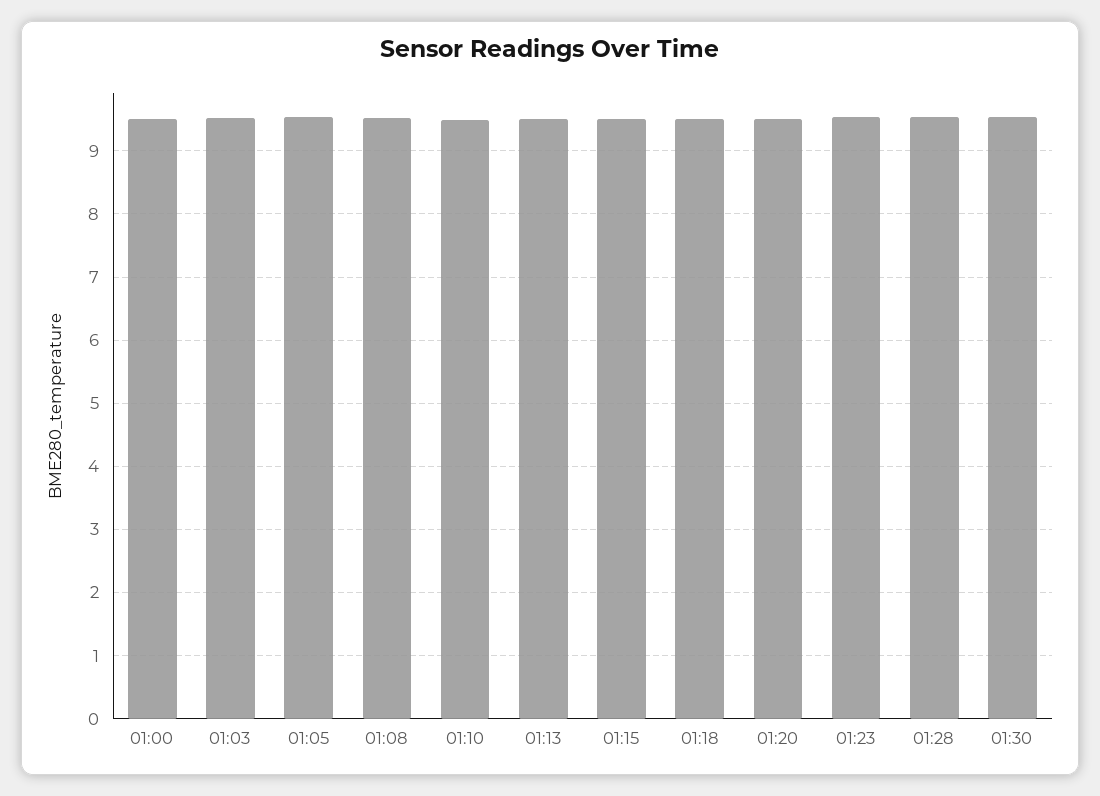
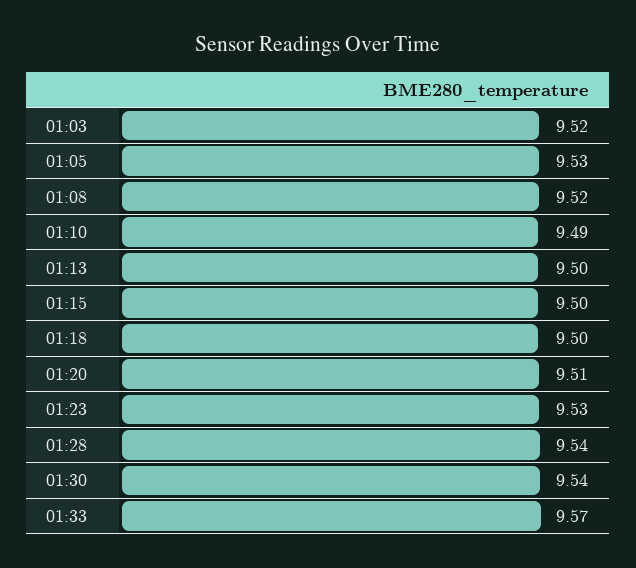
01:00: 9.5 -> none
01:33: none -> 9.57

